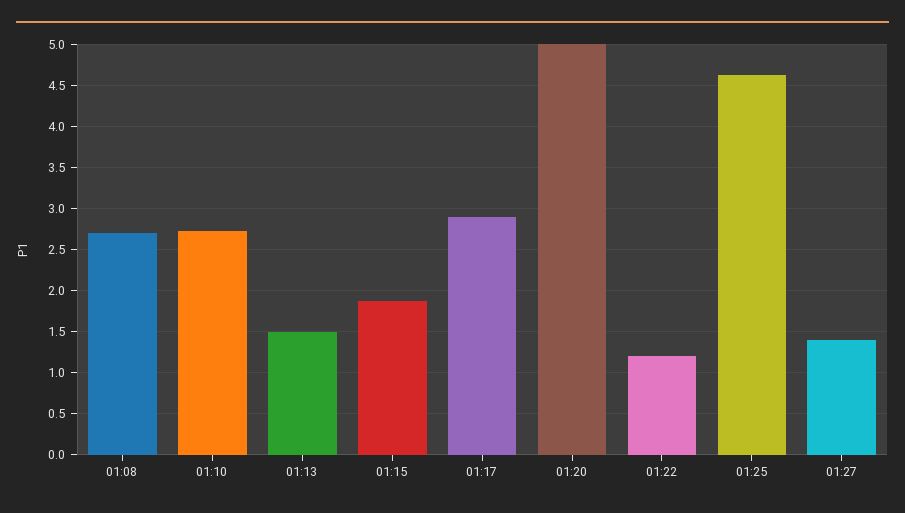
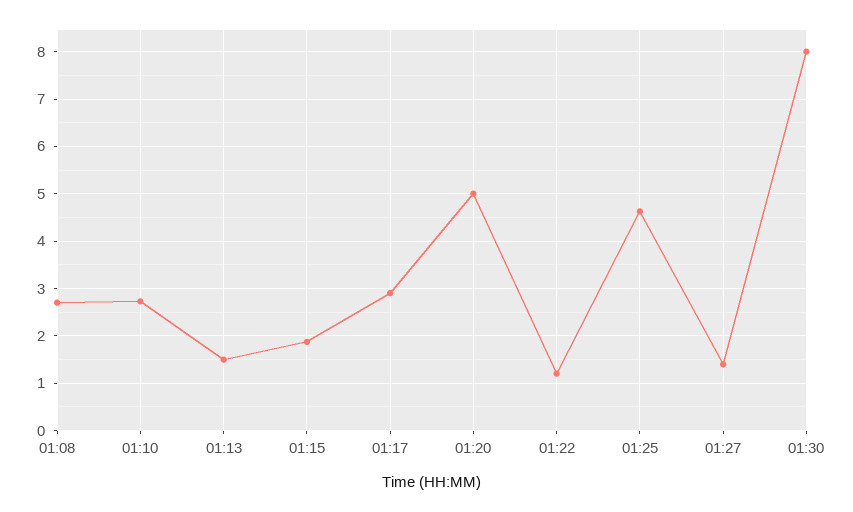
01:30: none -> 8

